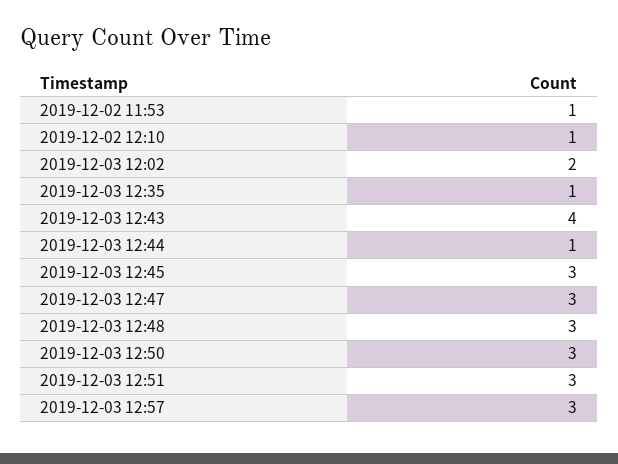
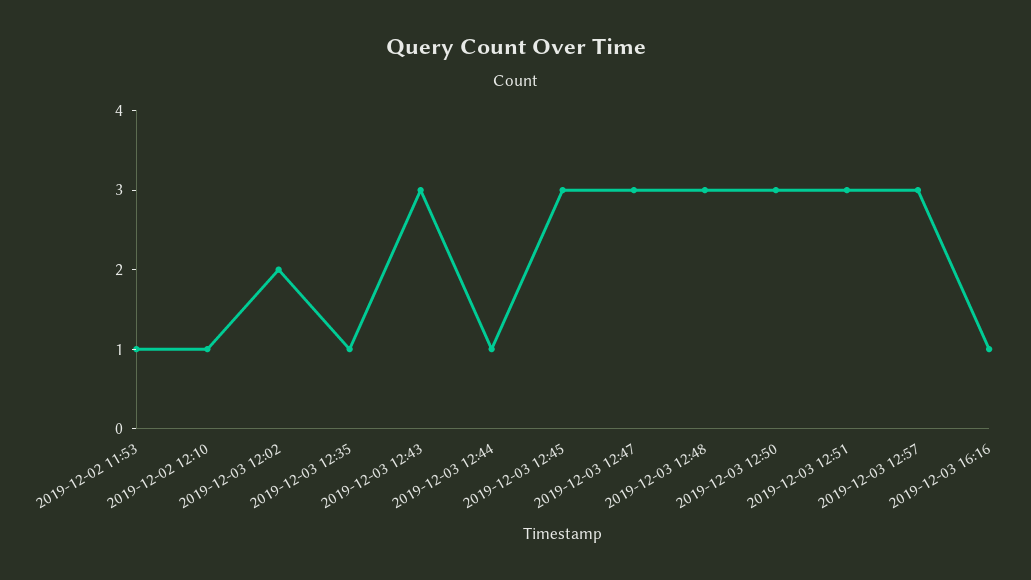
2019-12-03 12:43: 4 -> 3
2019-12-03 16:16: none -> 1

